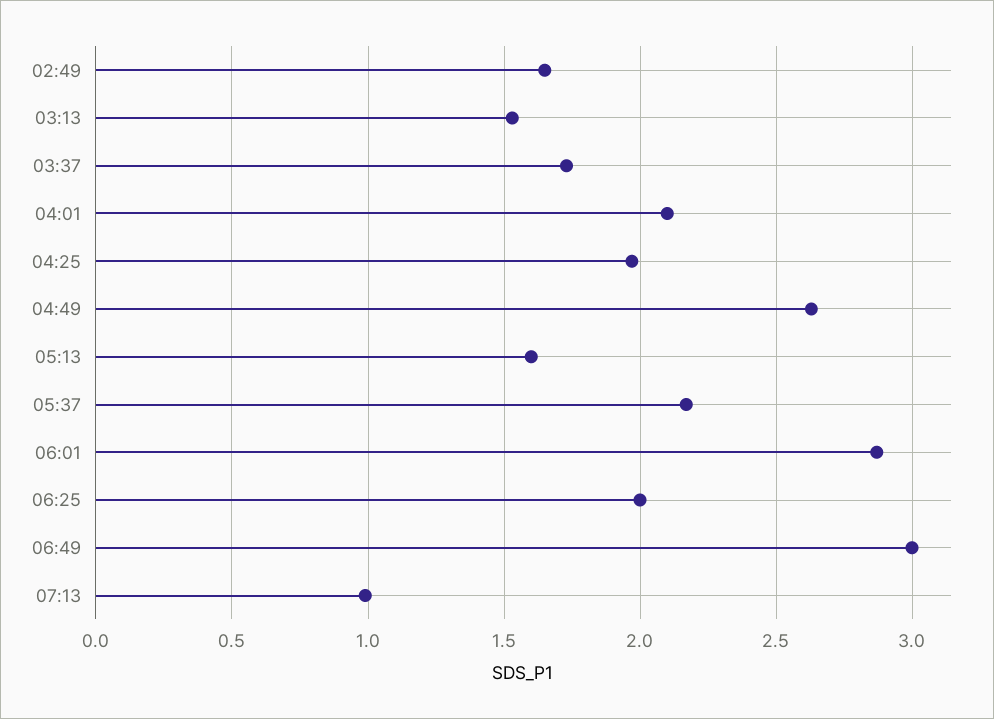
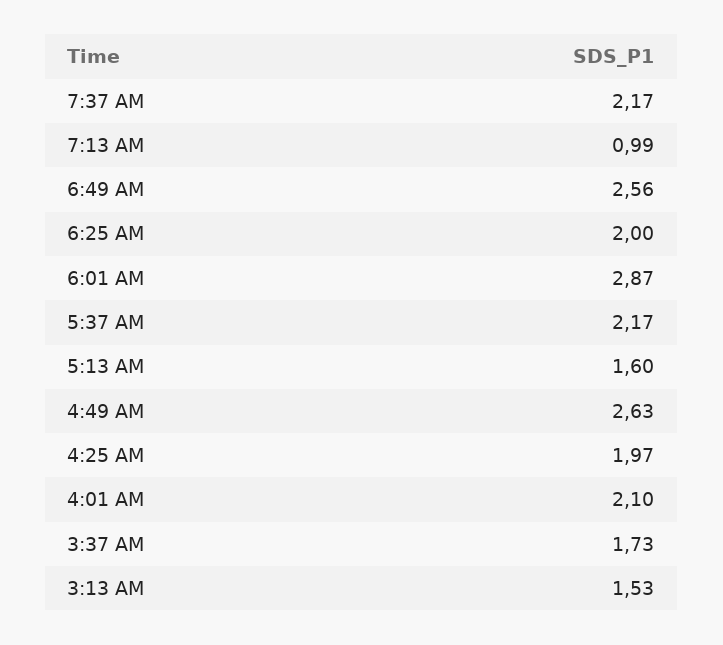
02:49: 1.65 -> none
06:49: 3 -> 2.56
7:37 AM: none -> 2.17

